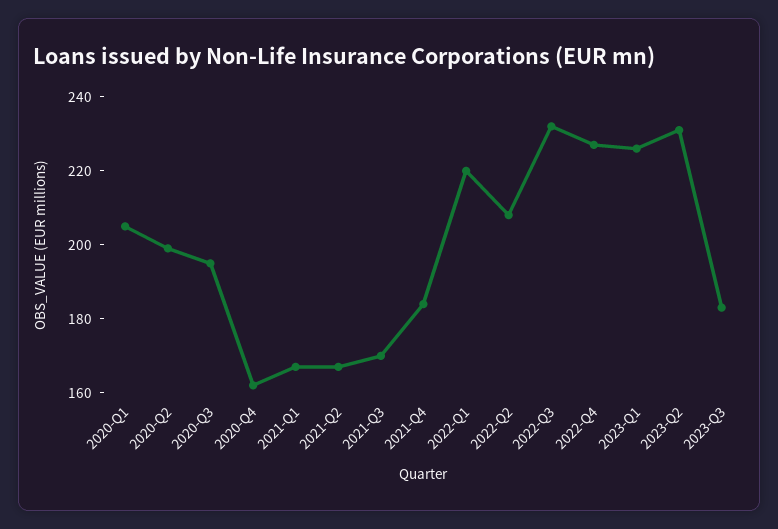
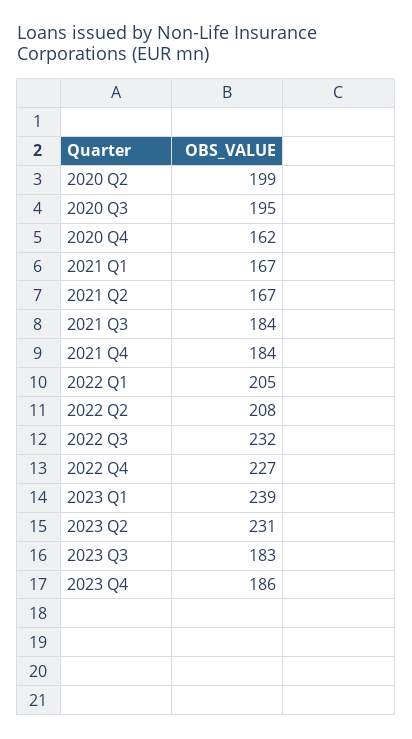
2020-Q1: 205 -> none
2021-Q3: 170 -> 184
2022-Q1: 220 -> 205
2023-Q1: 225 -> 239
2023 Q4: none -> 186

